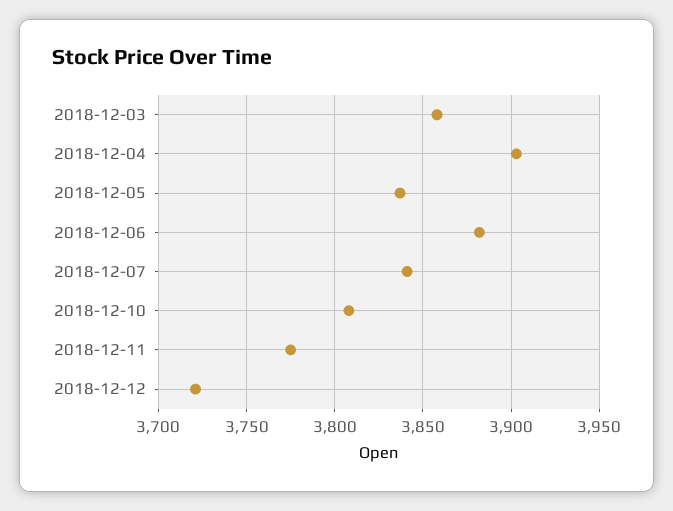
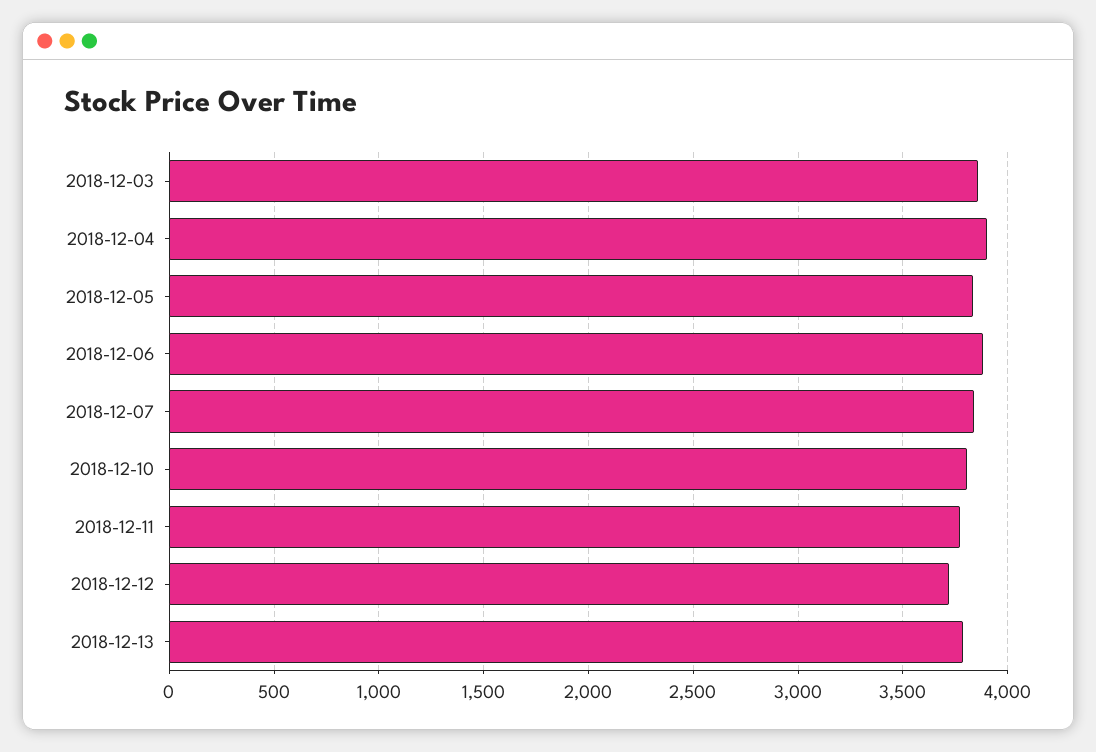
2018-12-13: none -> 3800

